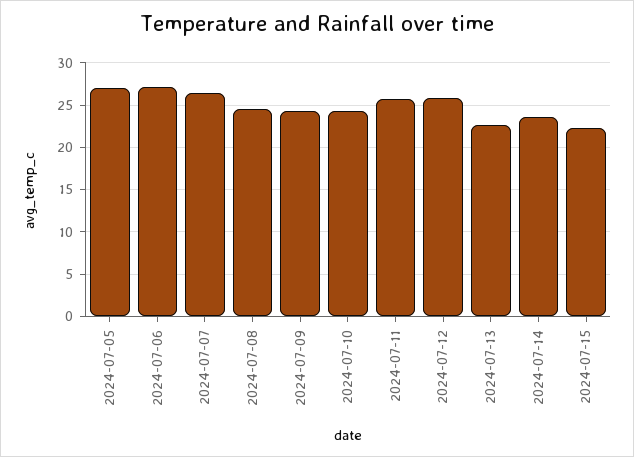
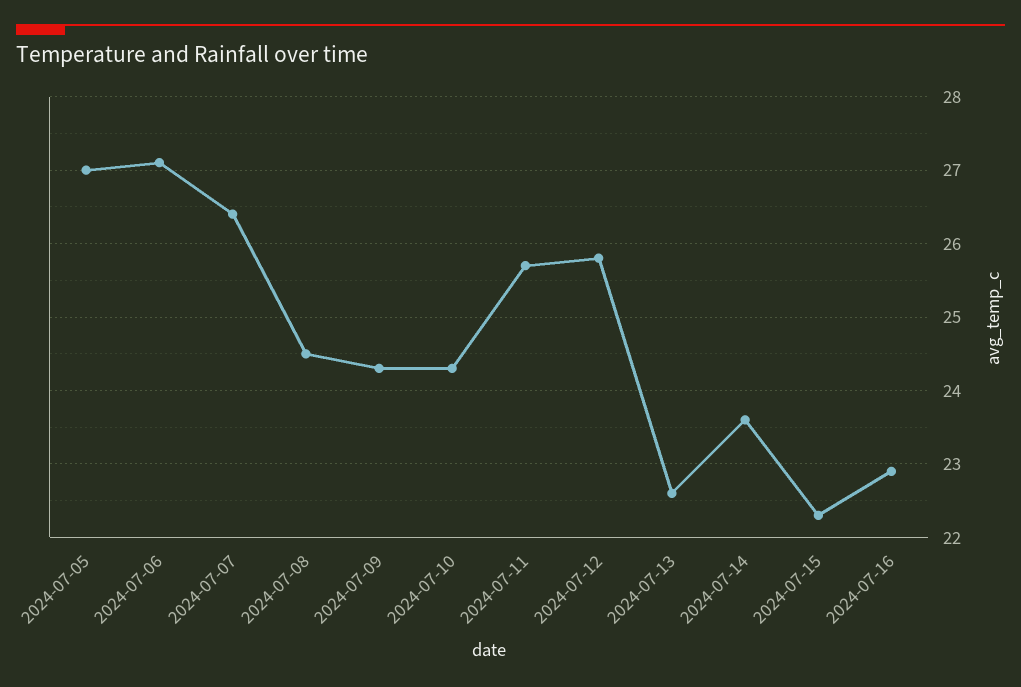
2024-07-16: none -> 22.9

